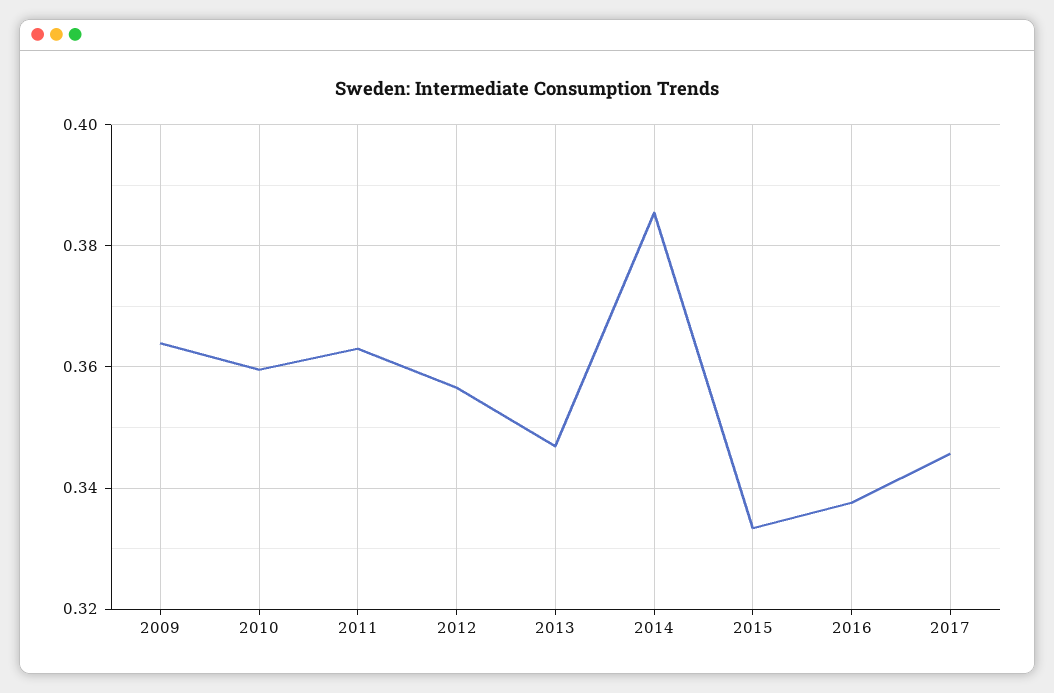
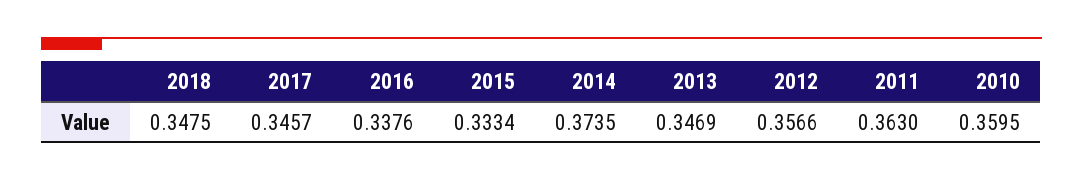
2009: 0.364 -> none
2014: 0.386 -> 0.3735
2018: none -> 0.3475

